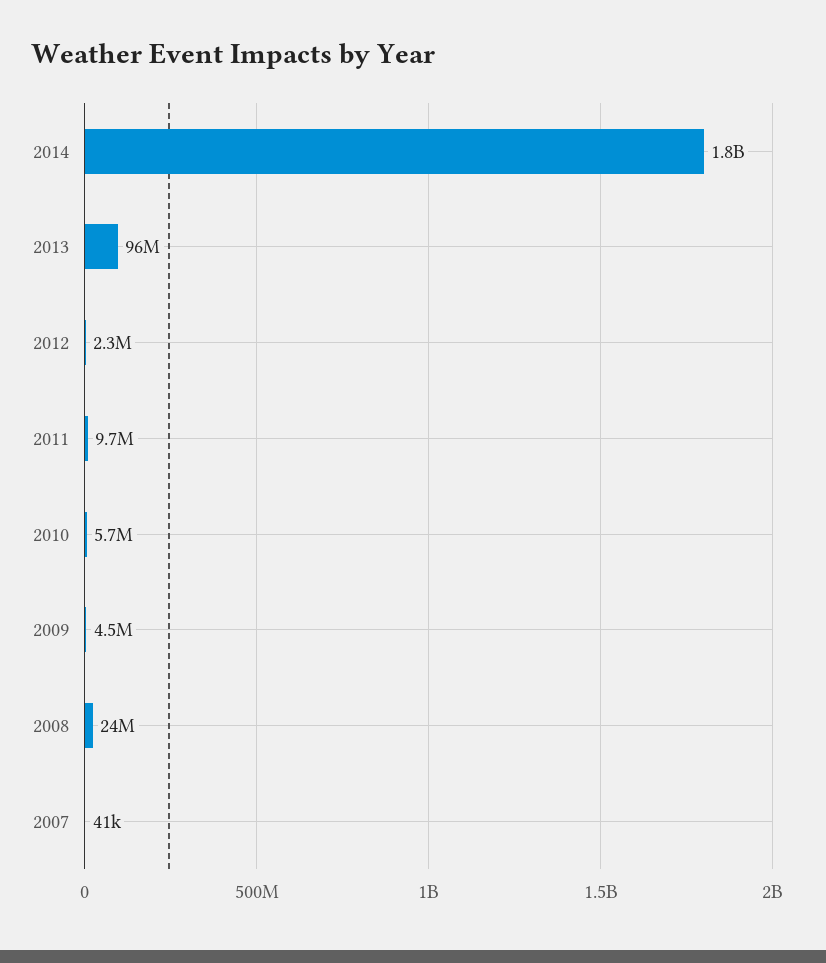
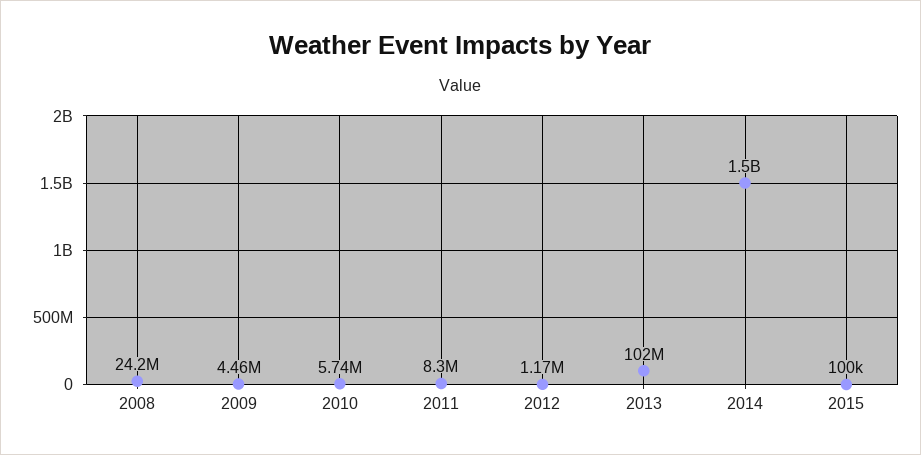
2014: 1800000000 -> 1500000000
2013: 96000000 -> 102000000
2012: 2300000 -> 1170000
2011: 9700000 -> 8300000
2007: 41000 -> none
2015: none -> 100000

